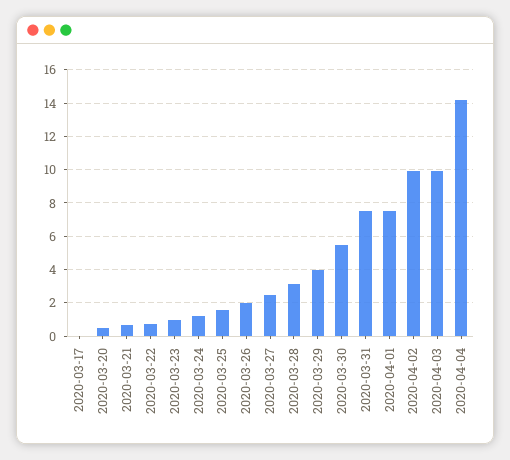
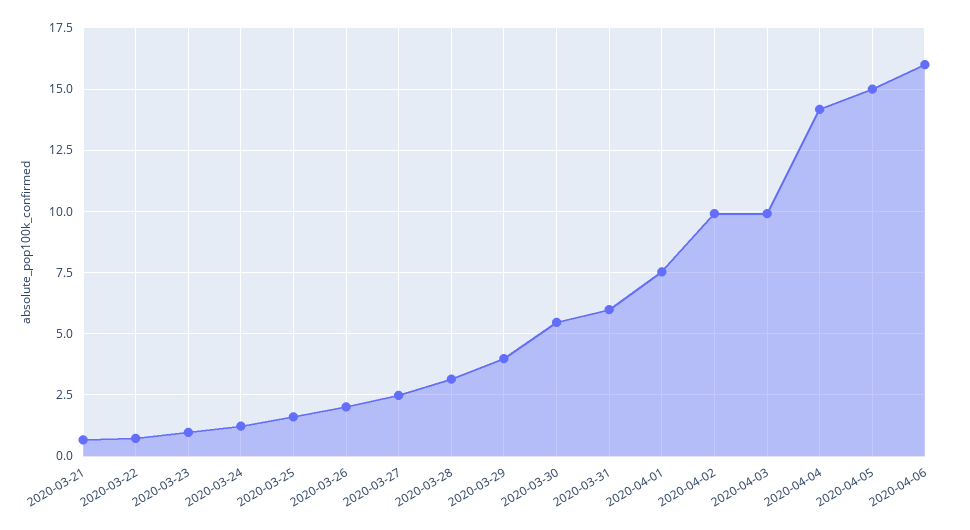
2020-03-17: 0 -> none
2020-03-20: 0.5 -> none
2020-03-31: 7.5 -> 6
2020-04-05: none -> 15
2020-04-06: none -> 16

